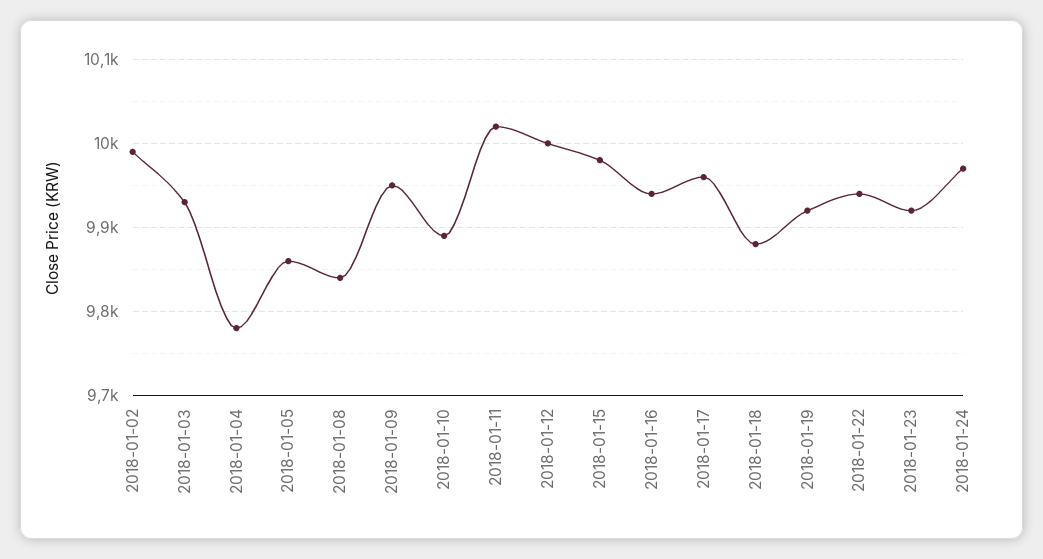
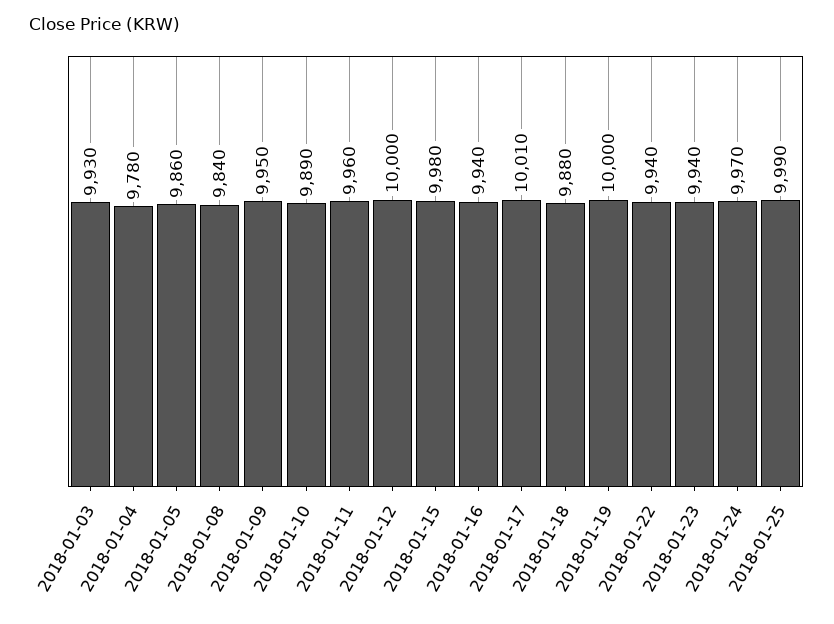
2018-01-02: 9990 -> none
2018-01-11: 10020 -> 9960
2018-01-17: 9960 -> 10010
2018-01-19: 9920 -> 10000
2018-01-23: 9920 -> 9940
2018-01-25: none -> 9990

